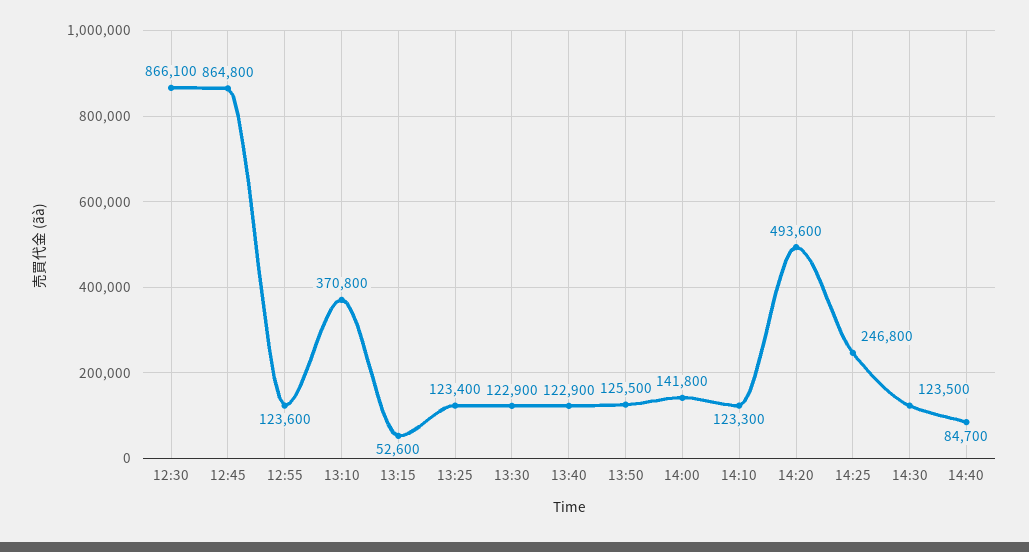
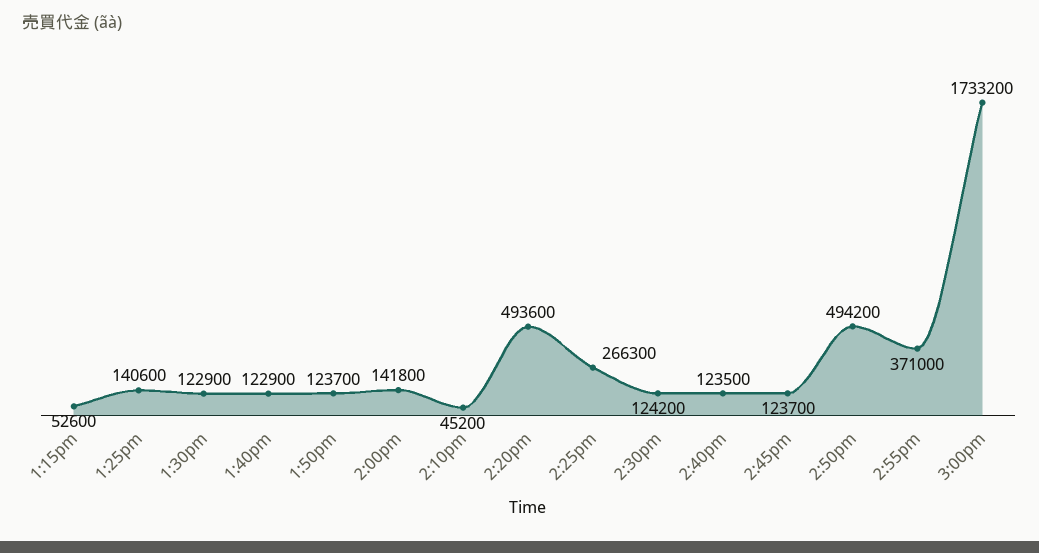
12:30: 866100 -> none
12:45: 864800 -> none
12:55: 123600 -> none
13:10: 370800 -> none
13:25: 123400 -> 140600
13:50: 125500 -> 123700
14:10: 123300 -> 45200
14:25: 246800 -> 266300
14:30: 123500 -> 124200
14:40: 84700 -> 123500
2:45pm: none -> 123700
2:50pm: none -> 494200
2:55pm: none -> 371000
3:00pm: none -> 1733200

